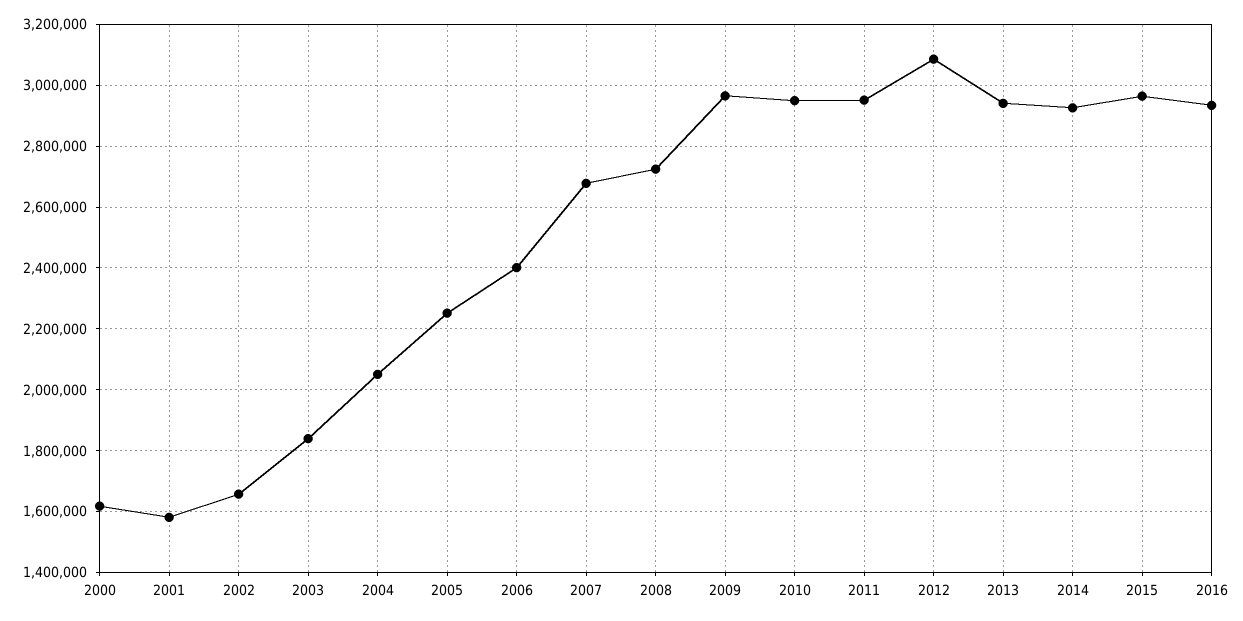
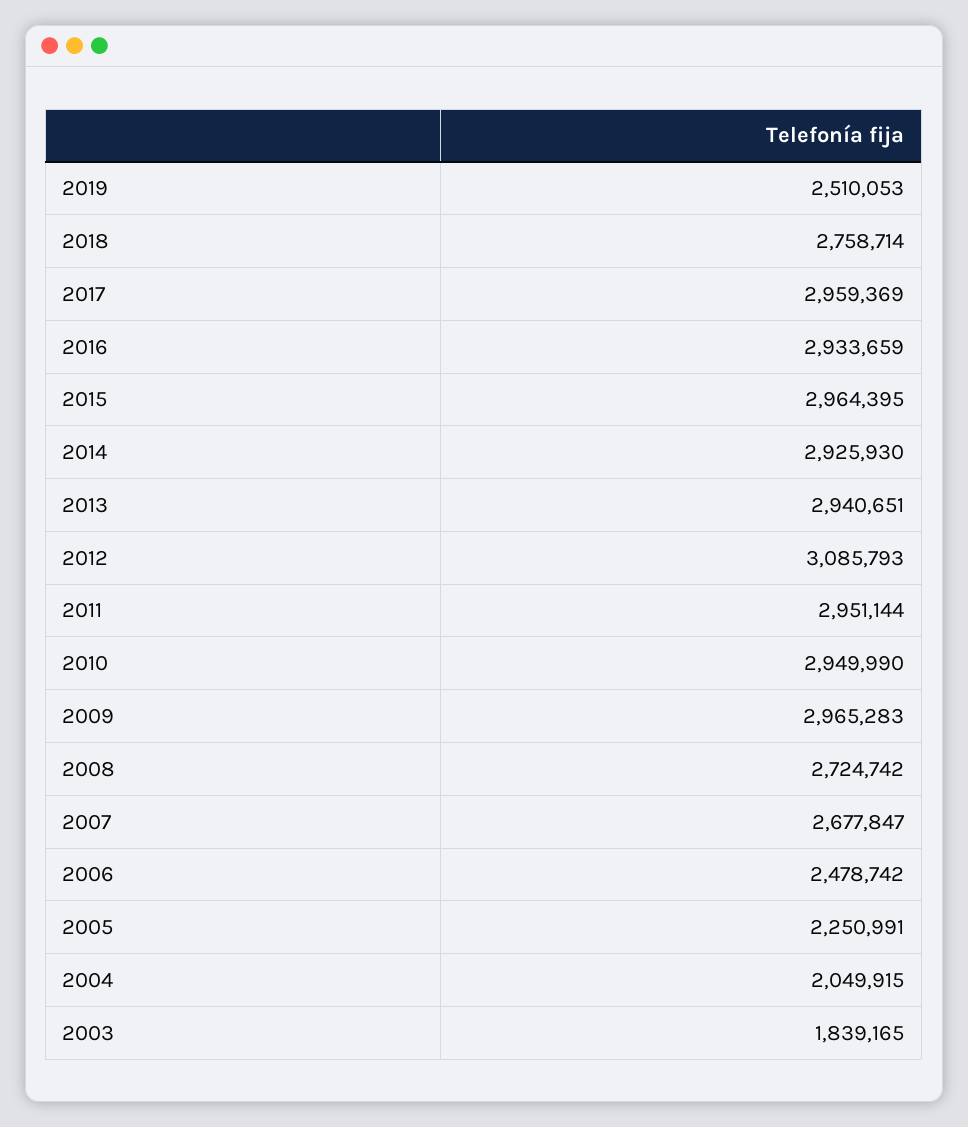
2000: 1620000 -> none
2001: 1580000 -> none
2002: 1660000 -> none
2006: 2400000 -> 2478742
2019: none -> 2510053
2018: none -> 2758714
2017: none -> 2959369

